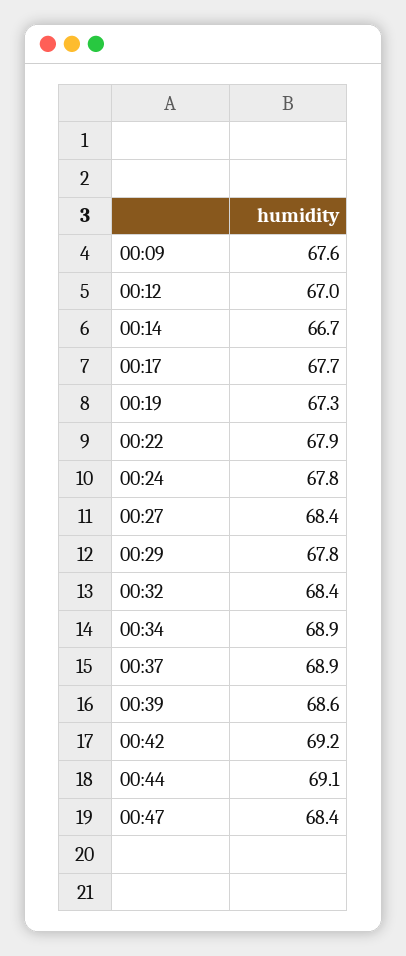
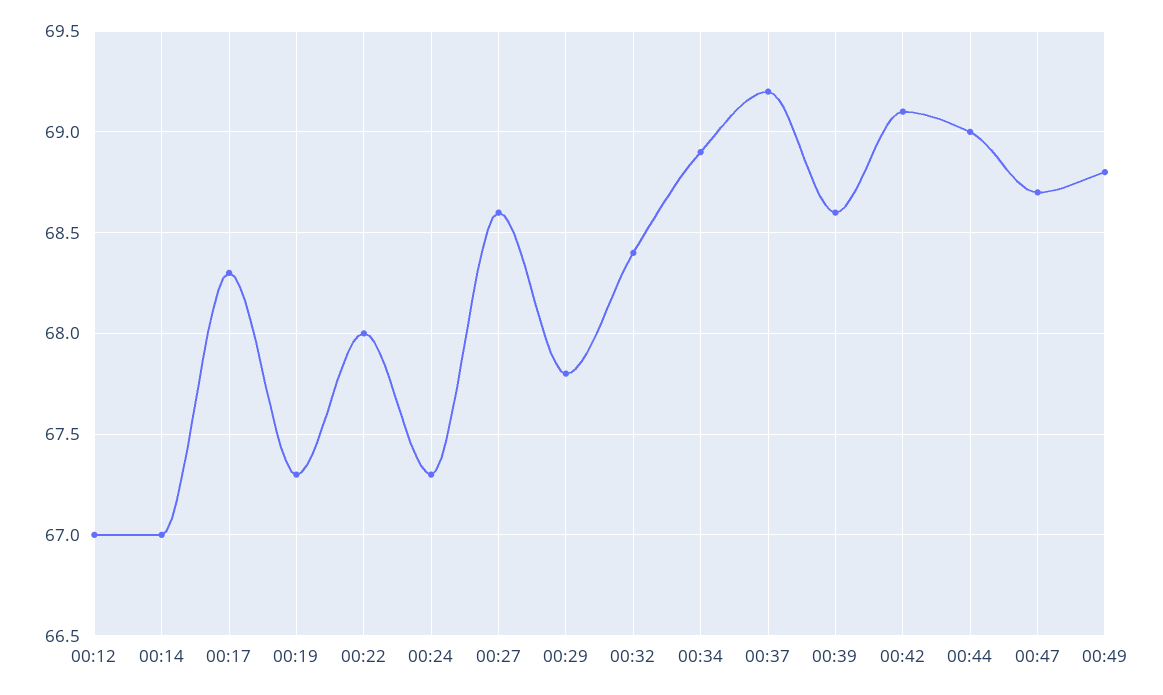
00:09: 67.6 -> none
00:14: 66.7 -> 67
00:17: 67.7 -> 68.3
00:22: 67.9 -> 68
00:24: 67.8 -> 67.3
00:27: 68.4 -> 68.6
00:37: 68.9 -> 69.2
00:42: 69.2 -> 69.1
00:44: 69.1 -> 69
00:47: 68.4 -> 68.7
00:49: none -> 68.8

